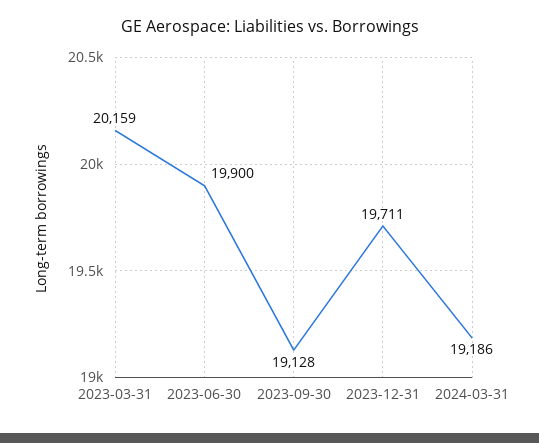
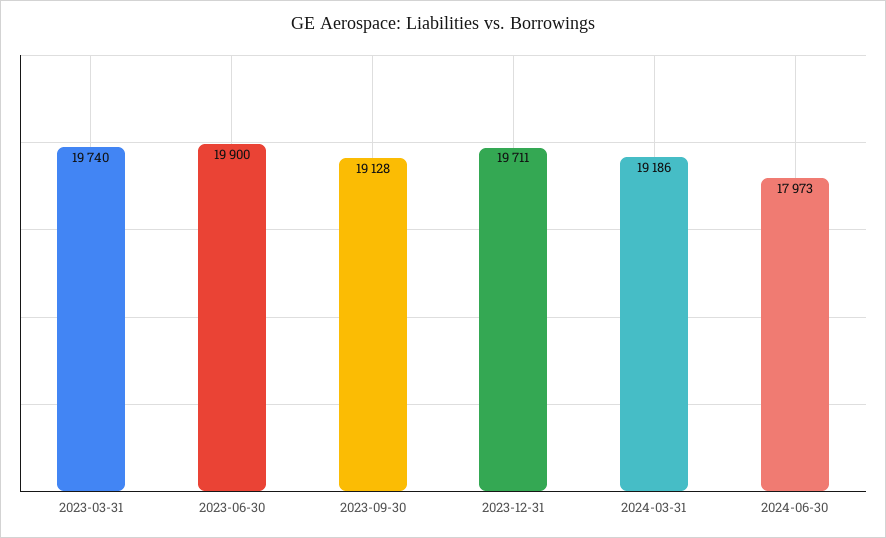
2023-03-31: 20159 -> 19740
2024-06-30: none -> 17973

